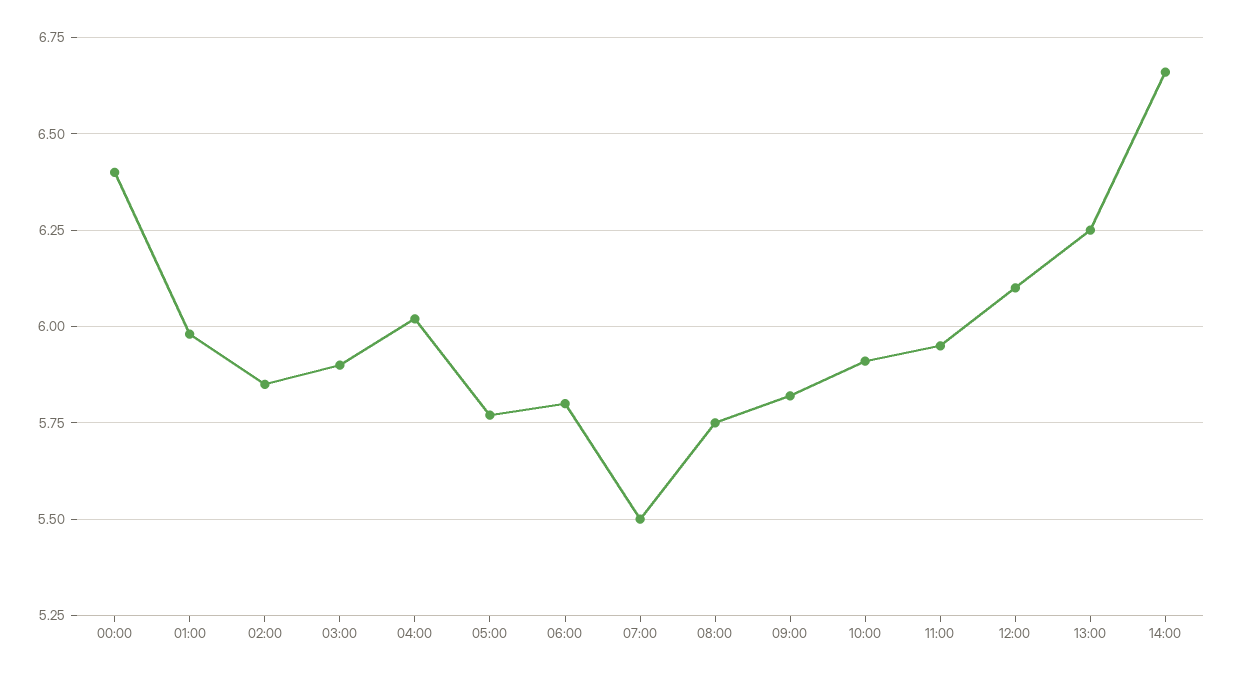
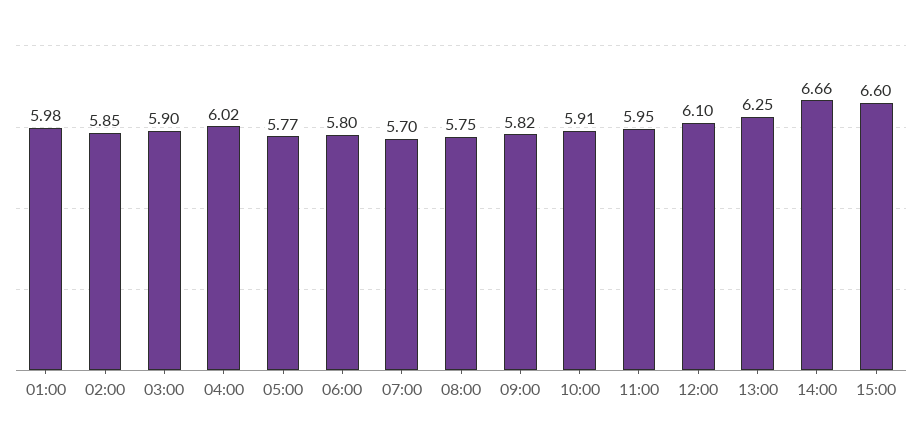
00:00: 6.4 -> none
07:00: 5.5 -> 5.7
15:00: none -> 6.6

